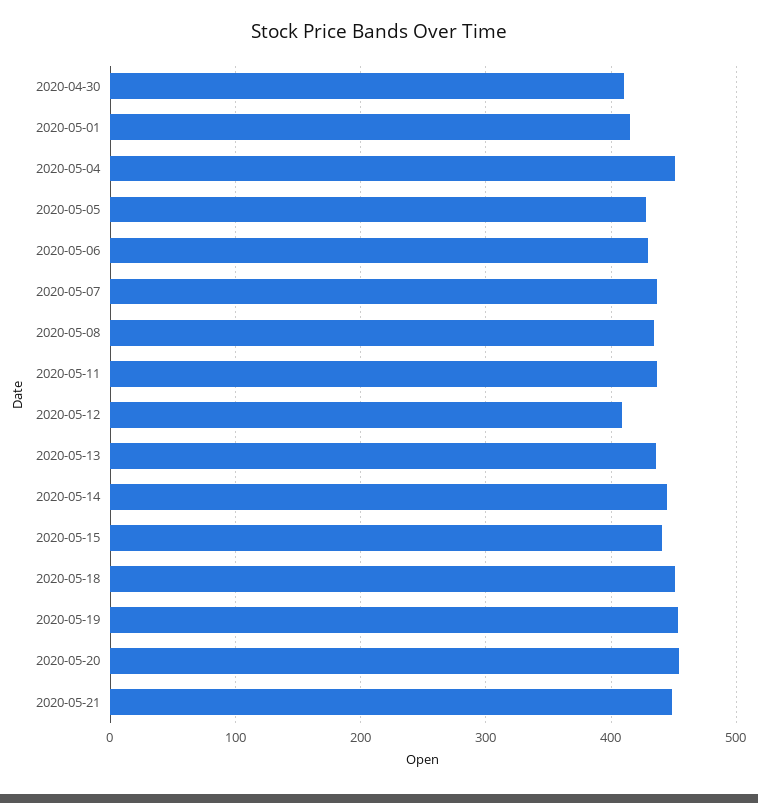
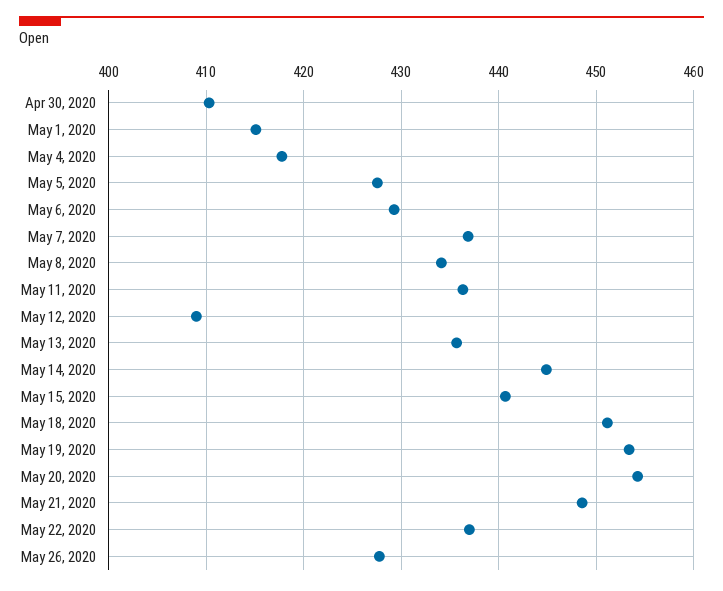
2020-05-04: 450 -> 418
May 22, 2020: none -> 437
May 26, 2020: none -> 428

